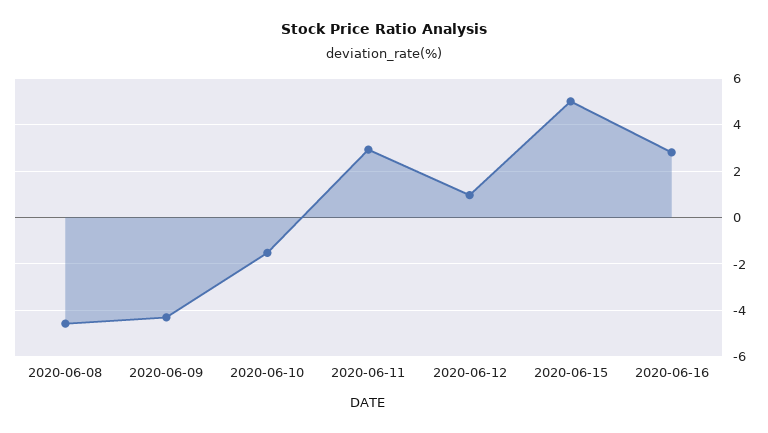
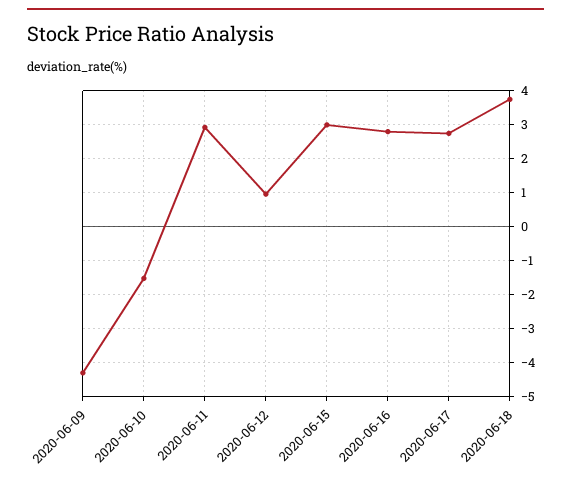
2020-06-08: -4.5 -> none
2020-06-15: 5 -> 3
2020-06-17: none -> 2.8
2020-06-18: none -> 3.8

